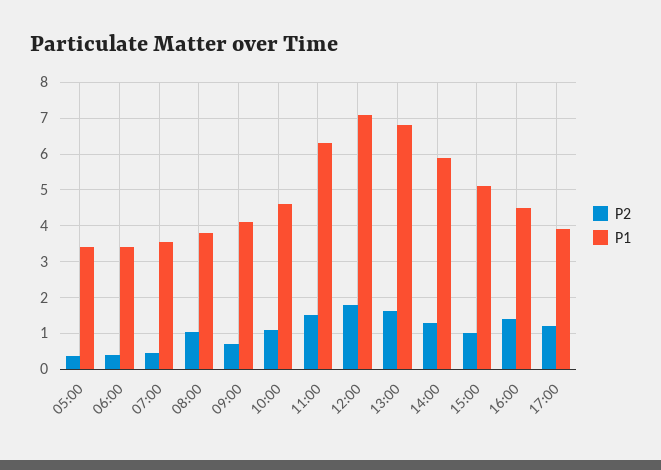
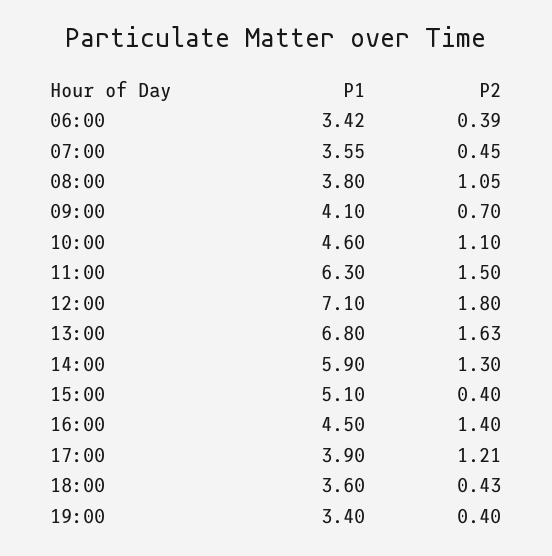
P2, 05:00: 0.4 -> none
P1, 05:00: 3.4 -> none
P2, 15:00: 1 -> 0.4
P1, 18:00: none -> 3.6
P2, 18:00: none -> 0.43
P1, 19:00: none -> 3.4
P2, 19:00: none -> 0.4

